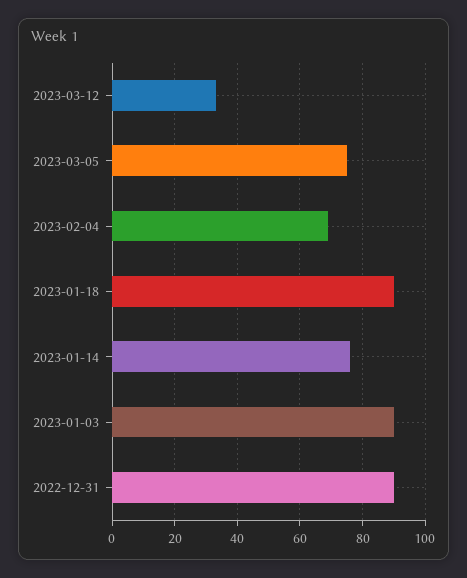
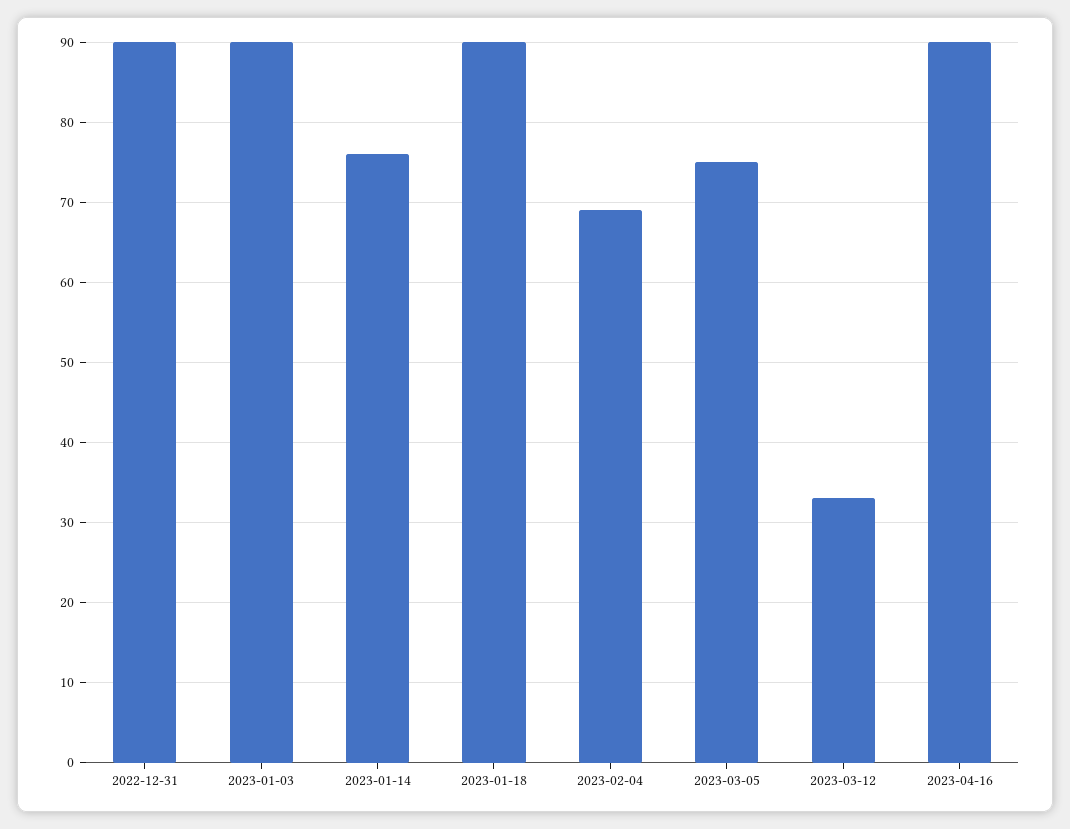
2023-04-16: none -> 90

